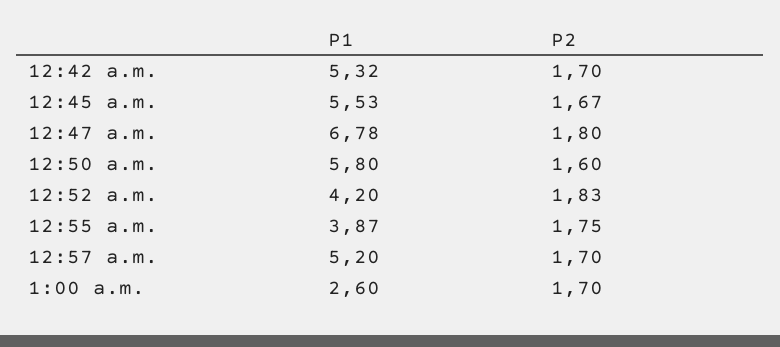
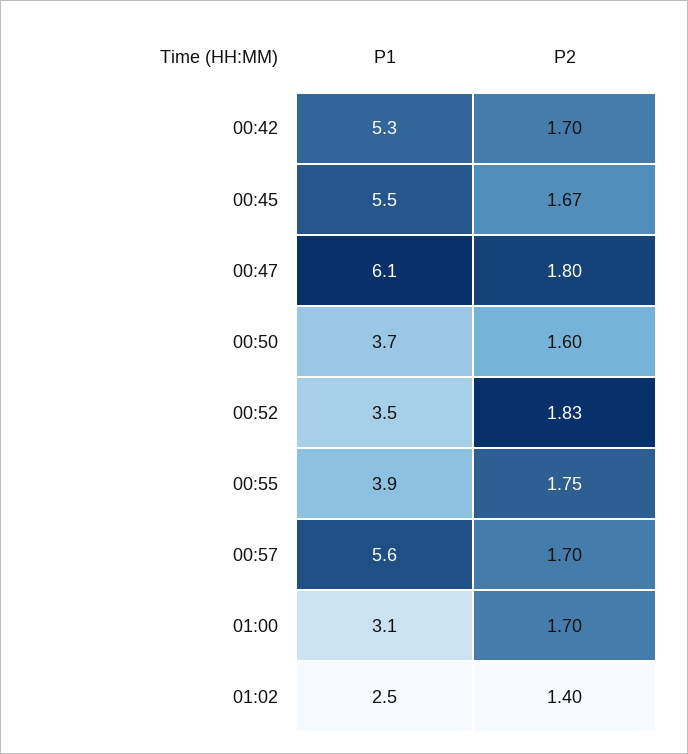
P1, 12:47 a.m.: 6.78 -> 6.1
P1, 12:50 a.m.: 5.8 -> 3.7
P1, 12:52 a.m.: 4.2 -> 3.5
P1, 12:57 a.m.: 5.2 -> 5.6
P1, 1:00 a.m.: 2.6 -> 3.1
P1, 01:02: none -> 2.5
P2, 01:02: none -> 1.4

